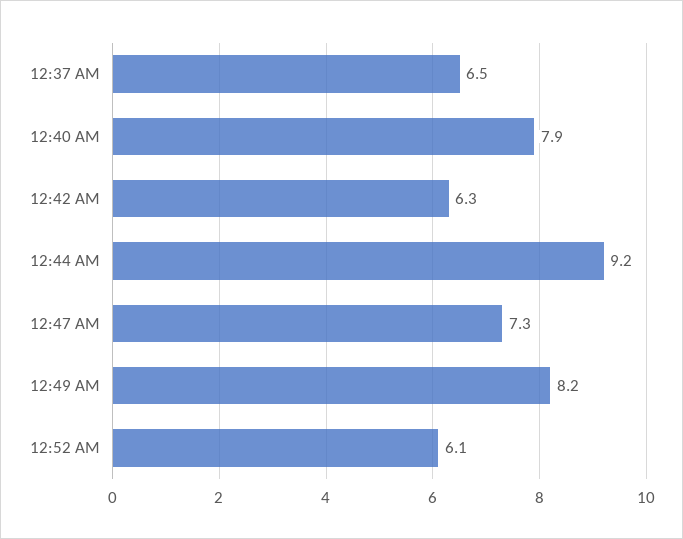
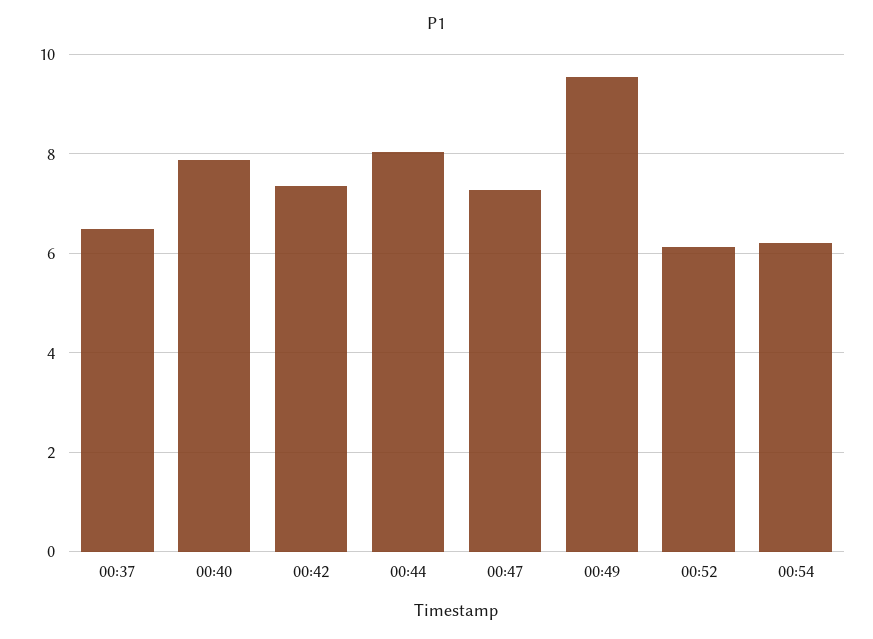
12:42 AM: 6.3 -> 7.4
12:44 AM: 9.2 -> 8
12:49 AM: 8.2 -> 9.6
00:54: none -> 6.2

